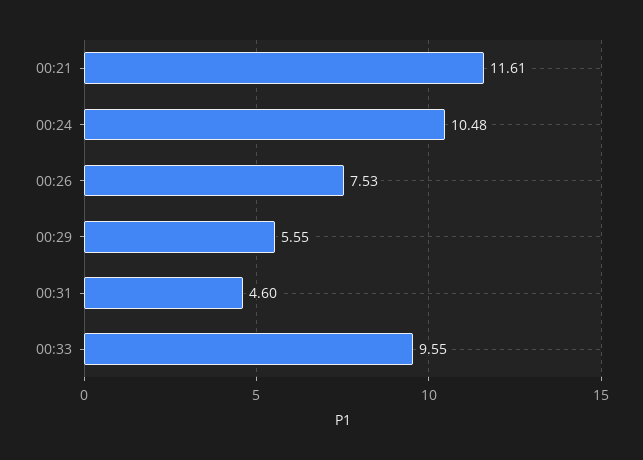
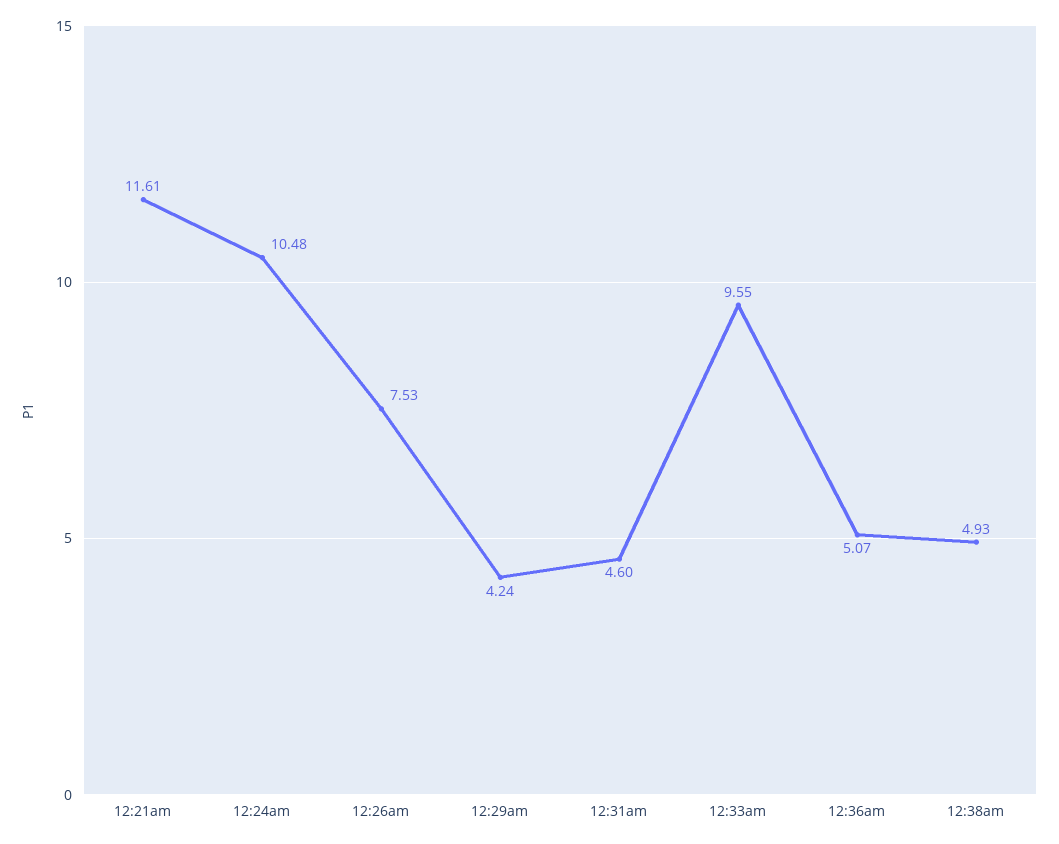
00:29: 5.55 -> 4.24
12:36am: none -> 5.07
12:38am: none -> 4.93

